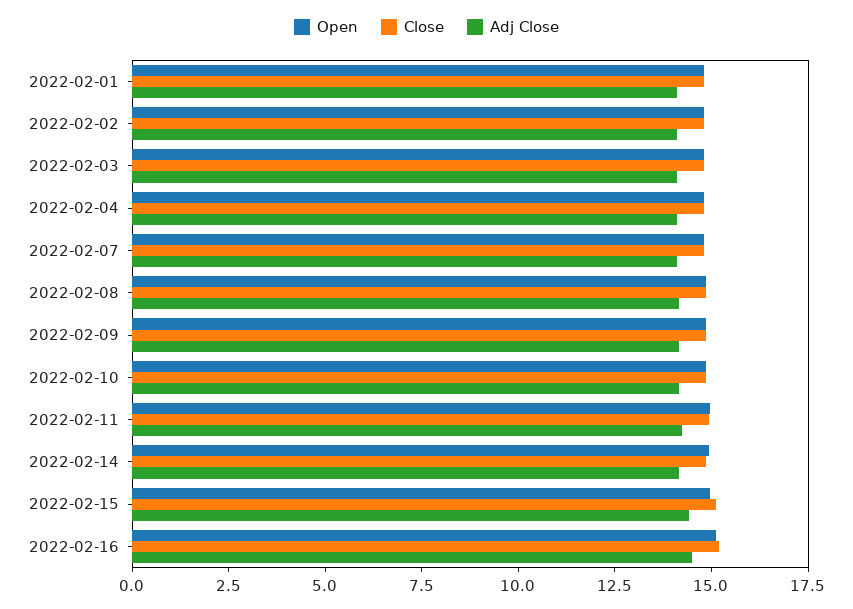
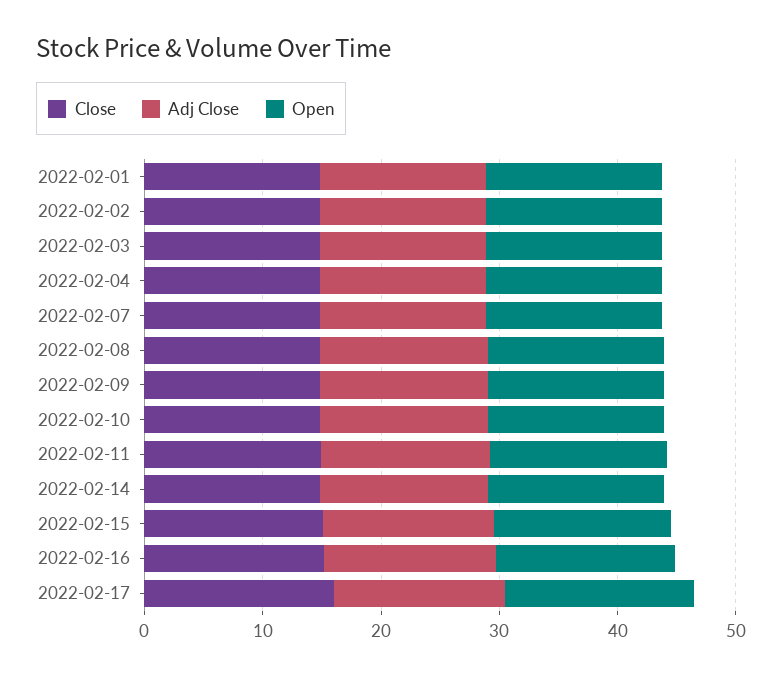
Close, 2022-02-17: none -> 16
Adj Close, 2022-02-17: none -> 14
Open, 2022-02-17: none -> 16

